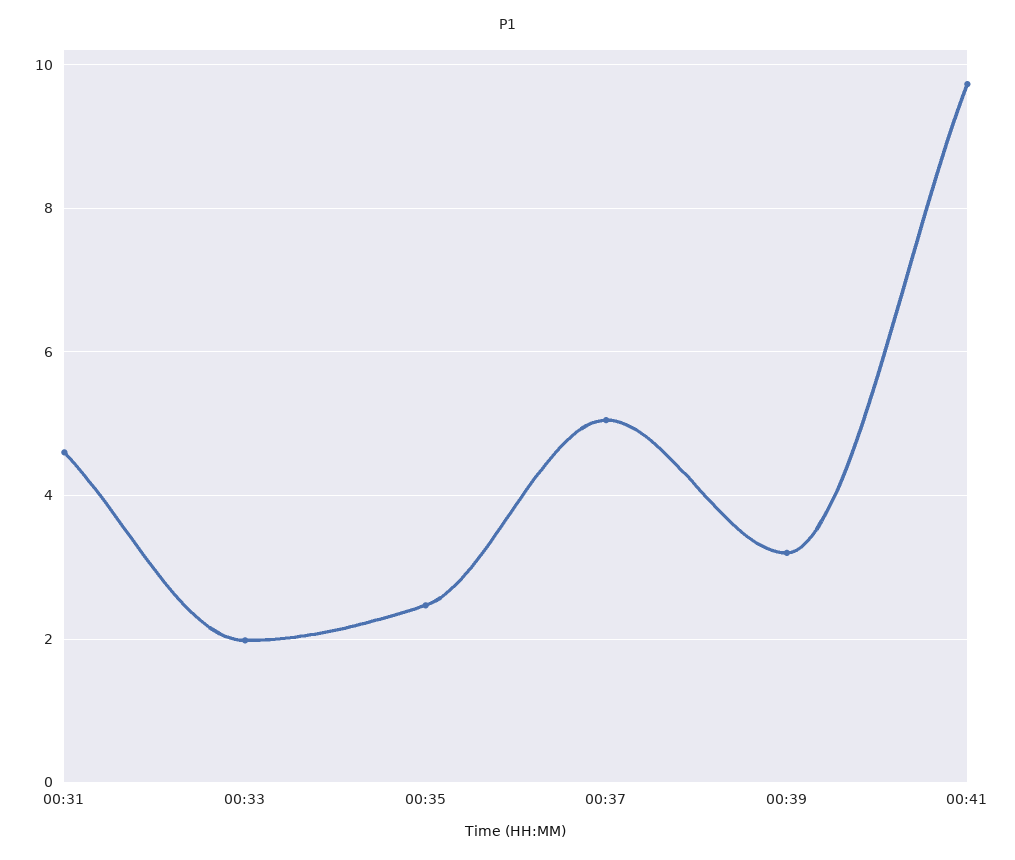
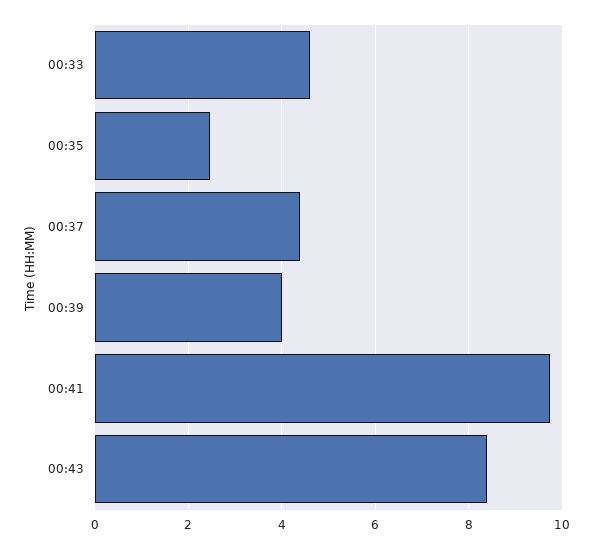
00:31: 4.6 -> none
00:33: 2 -> 4.6
00:37: 5 -> 4.4
00:39: 3.2 -> 4
00:43: none -> 8.4

